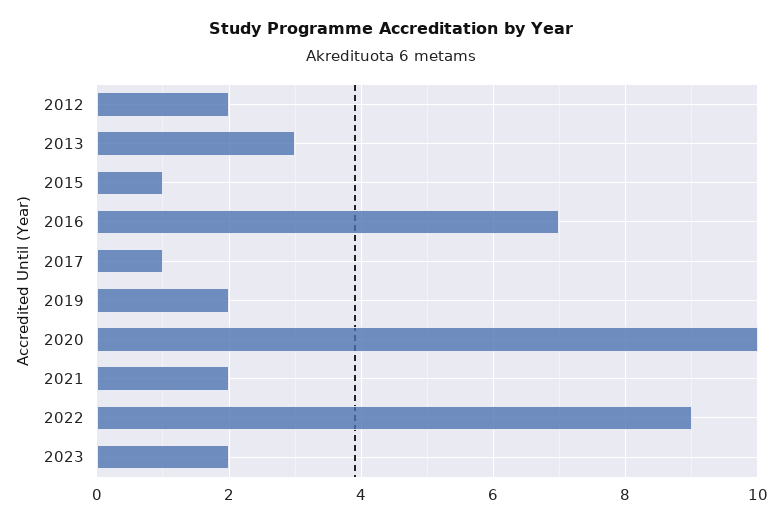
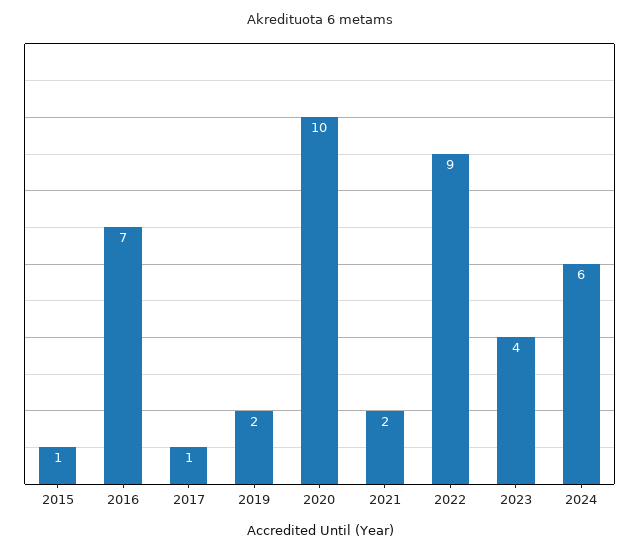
2012: 2 -> none
2013: 3 -> none
2023: 2 -> 4
2024: none -> 6

